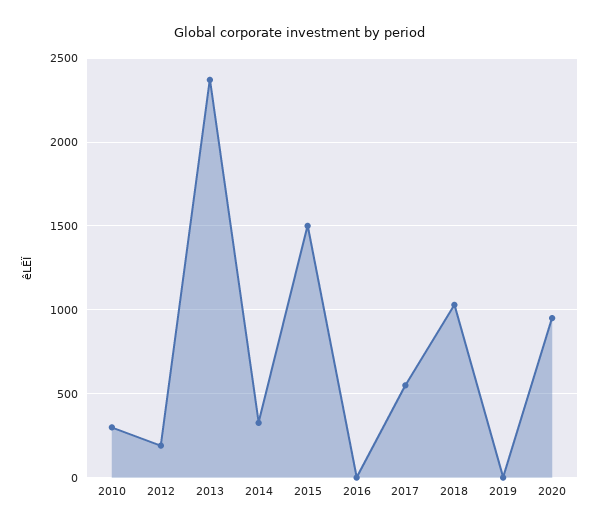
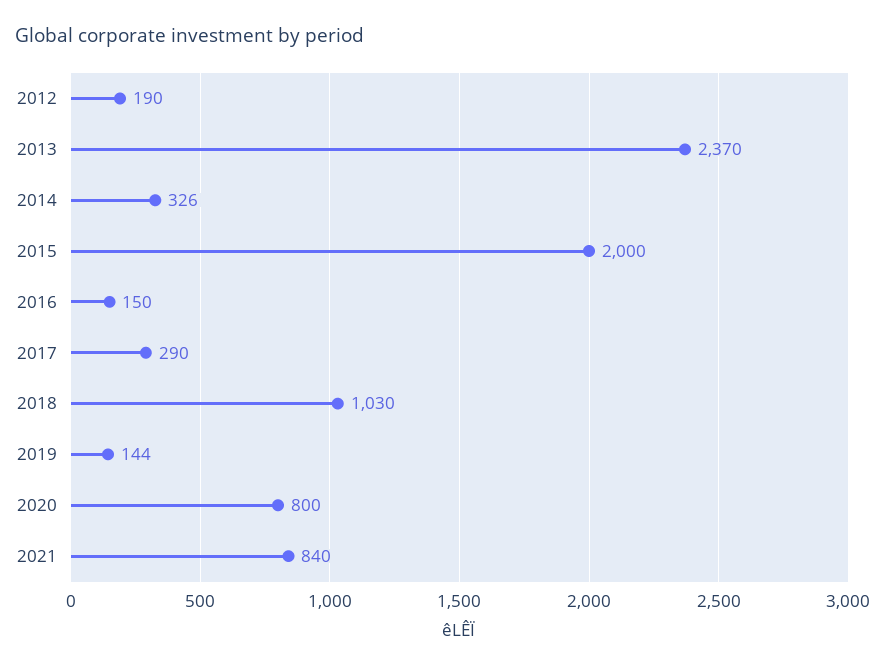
2010: 300 -> none
2015: 1500 -> 2000
2016: 0 -> 150
2017: 550 -> 290
2019: 0 -> 144
2020: 950 -> 800
2021: none -> 840

